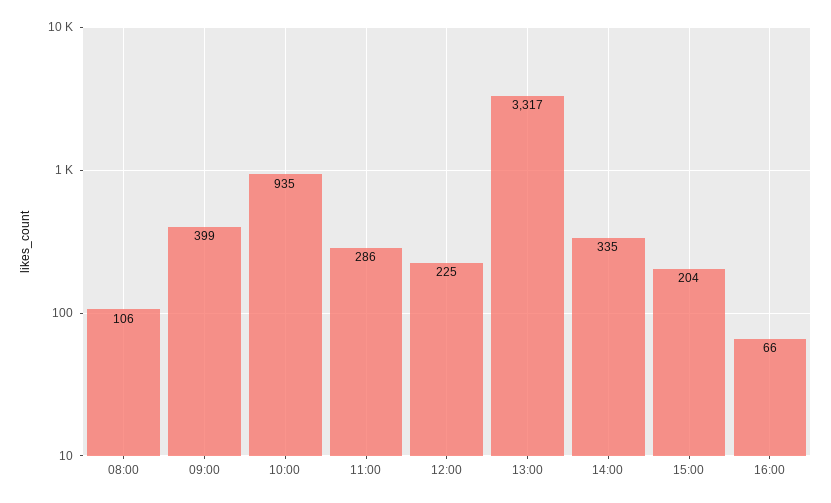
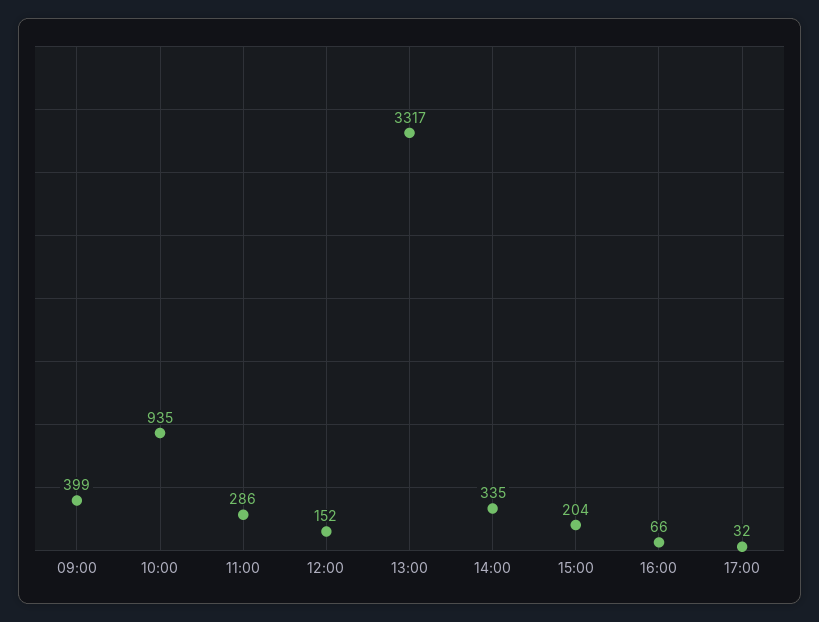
08:00: 106 -> none
12:00: 225 -> 152
17:00: none -> 32

